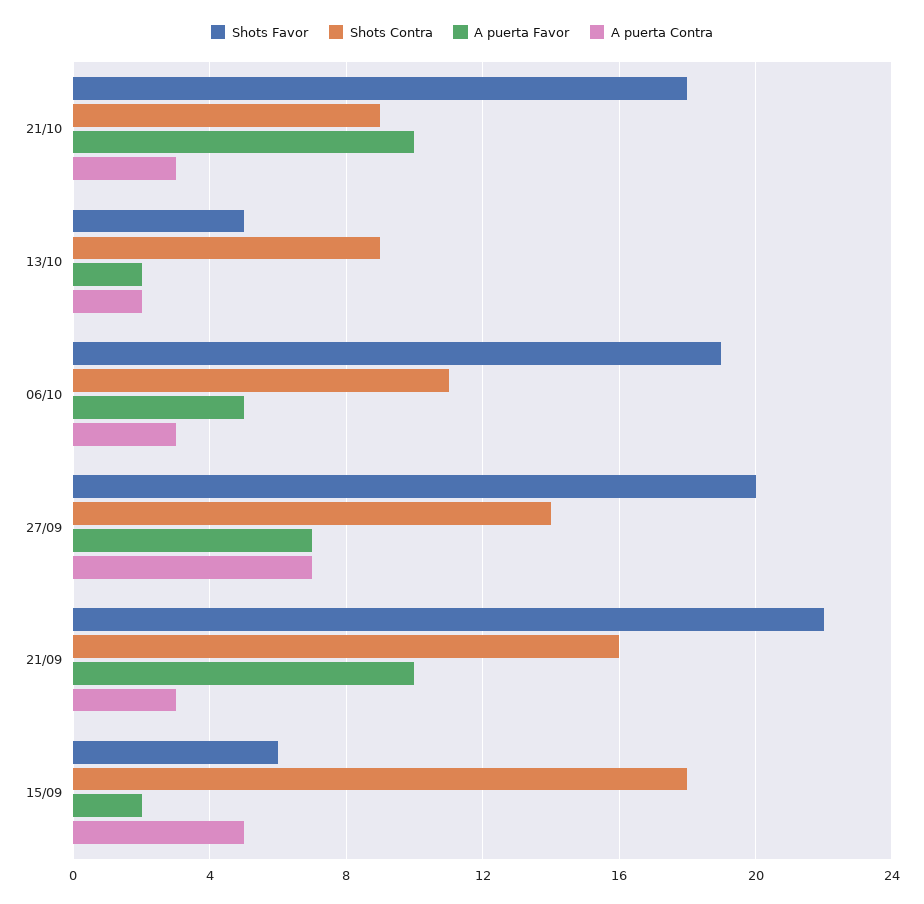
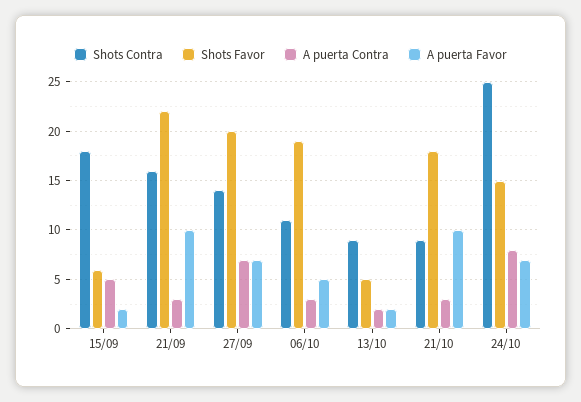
Shots Contra, 24/10: none -> 25
Shots Favor, 24/10: none -> 15
A puerta Contra, 24/10: none -> 8
A puerta Favor, 24/10: none -> 7

